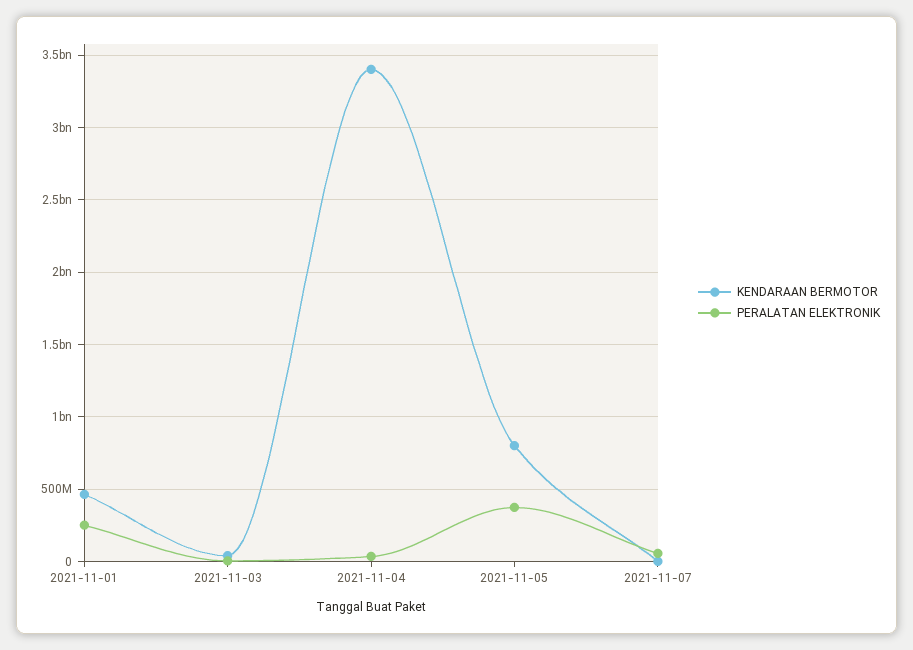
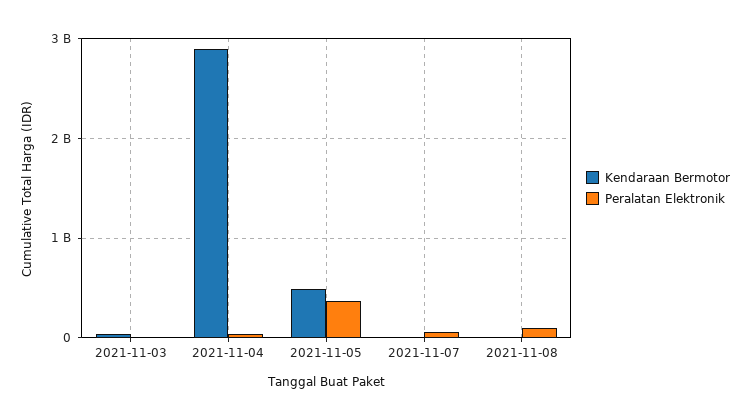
KENDARAAN BERMOTOR, 2021-11-01: 450000000 -> none
PERALATAN ELEKTRONIK, 2021-11-01: 250000000 -> none
KENDARAAN BERMOTOR, 2021-11-04: 3400000000 -> 2900000000
KENDARAAN BERMOTOR, 2021-11-05: 800000000 -> 500000000
KENDARAAN BERMOTOR, 2021-11-08: none -> 0
PERALATAN ELEKTRONIK, 2021-11-08: none -> 100000000

